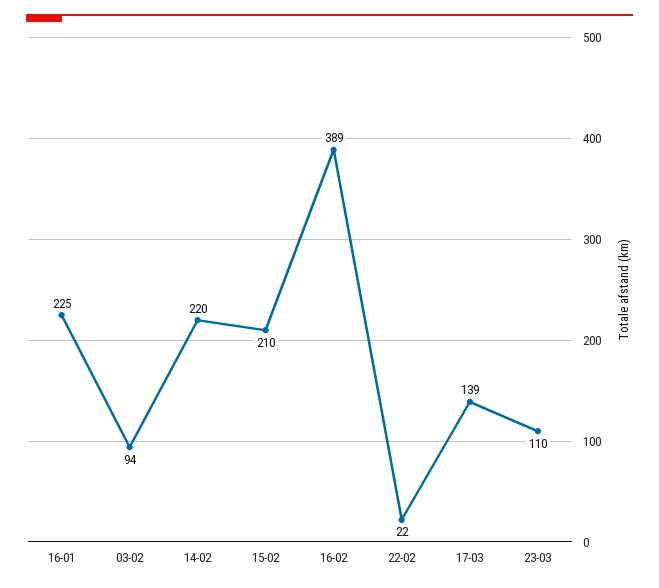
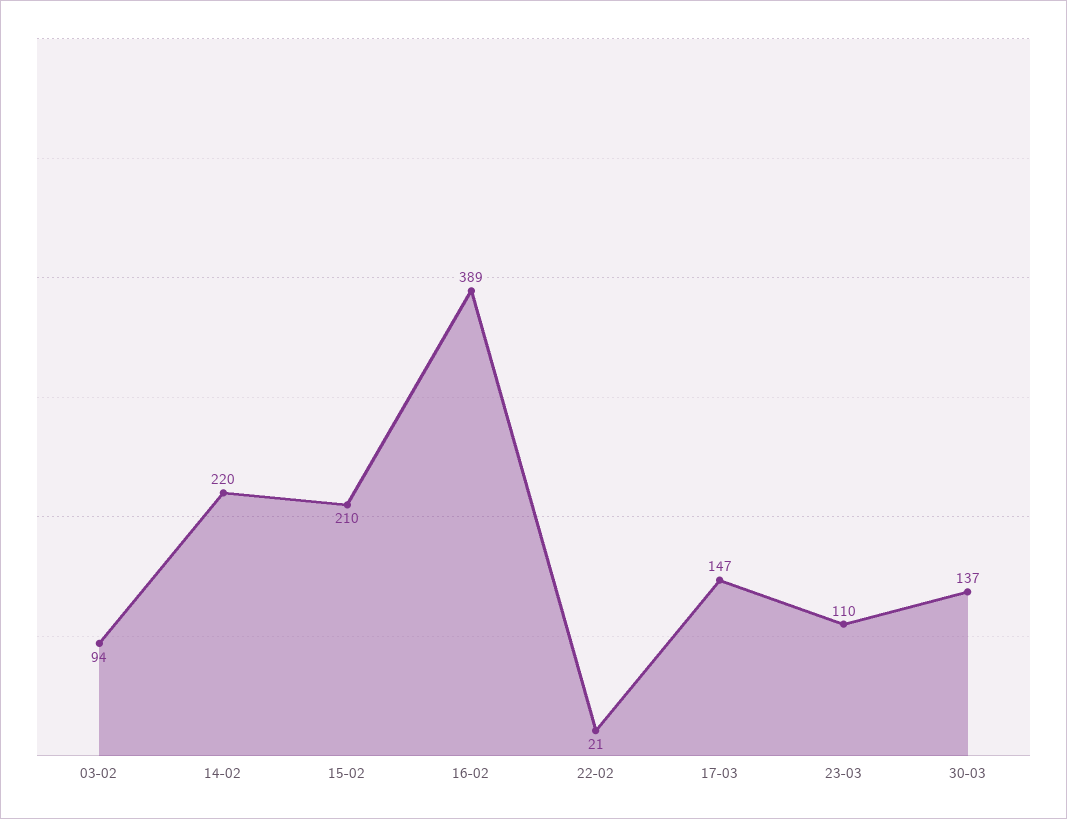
16-01: 225 -> none
22-02: 22 -> 21
17-03: 139 -> 147
30-03: none -> 137

